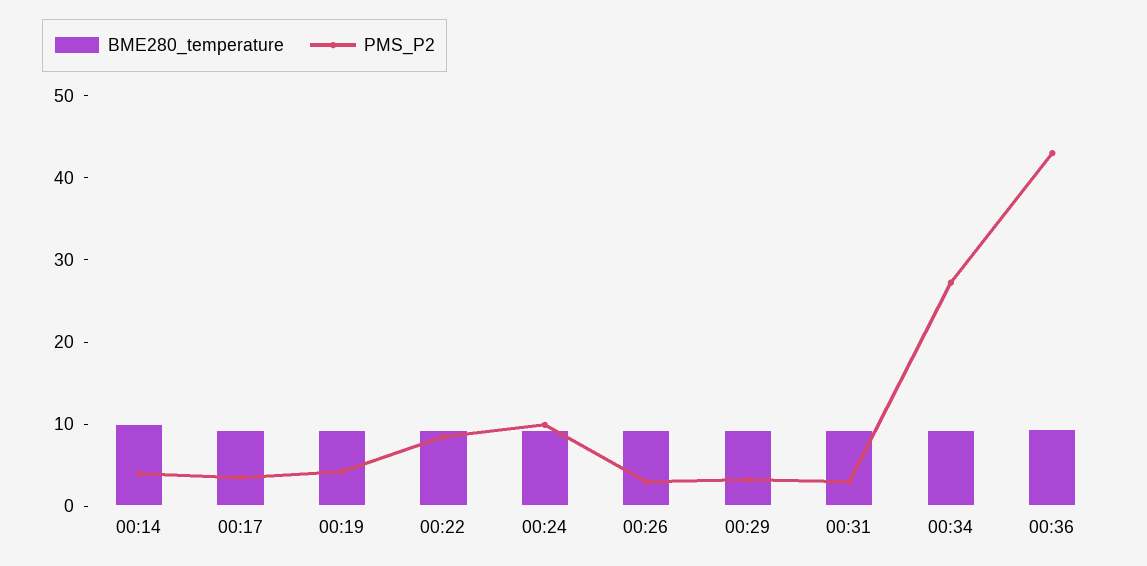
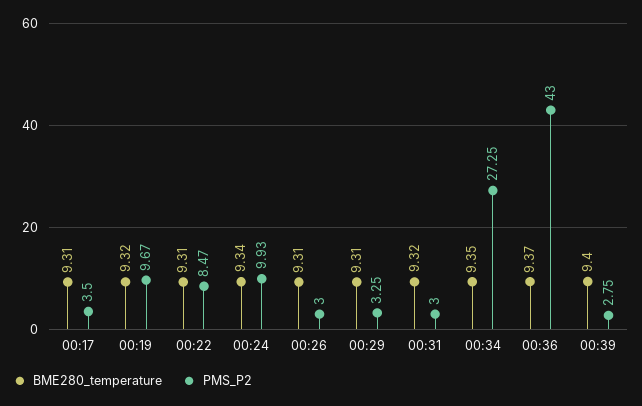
BME280_temperature, 00:14: 10 -> none
PMS_P2, 00:14: 4 -> none
PMS_P2, 00:19: 4 -> 9.67
BME280_temperature, 00:39: none -> 9.4
PMS_P2, 00:39: none -> 2.75

